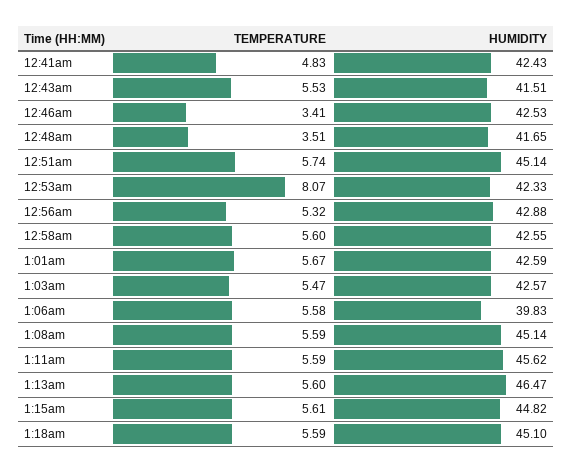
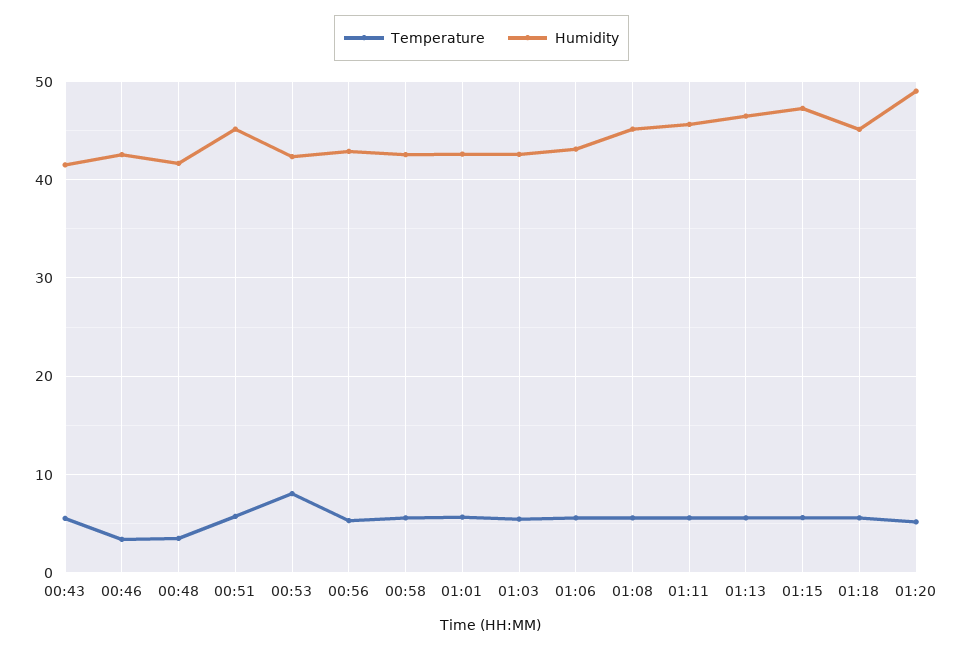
TEMPERATURE, 12:41am: 4.83 -> none
HUMIDITY, 12:41am: 42.43 -> none
HUMIDITY, 1:06am: 39.83 -> 43
HUMIDITY, 1:15am: 44.82 -> 47
TEMPERATURE, 01:20: none -> 5
HUMIDITY, 01:20: none -> 49

